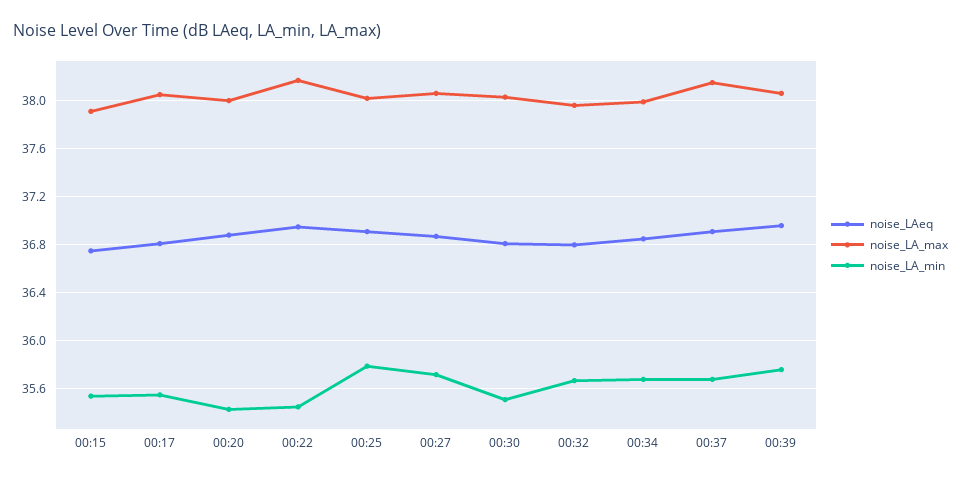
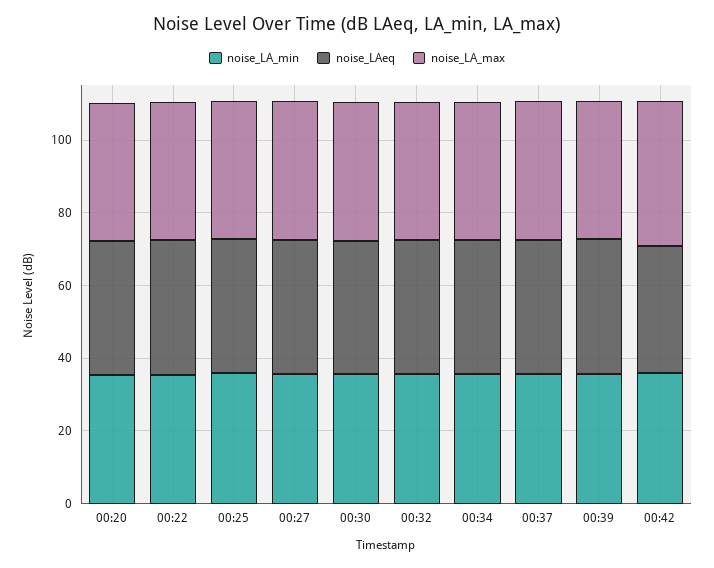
noise_LAeq, 00:15: 36.75 -> none
noise_LA_max, 00:15: 37.9 -> none
noise_LA_min, 00:15: 35.55 -> none
noise_LAeq, 00:17: 36.8 -> none
noise_LA_max, 00:17: 38.05 -> none
noise_LA_min, 00:17: 35.55 -> none
noise_LA_min, 00:42: none -> 35
noise_LAeq, 00:42: none -> 35
noise_LA_max, 00:42: none -> 40

